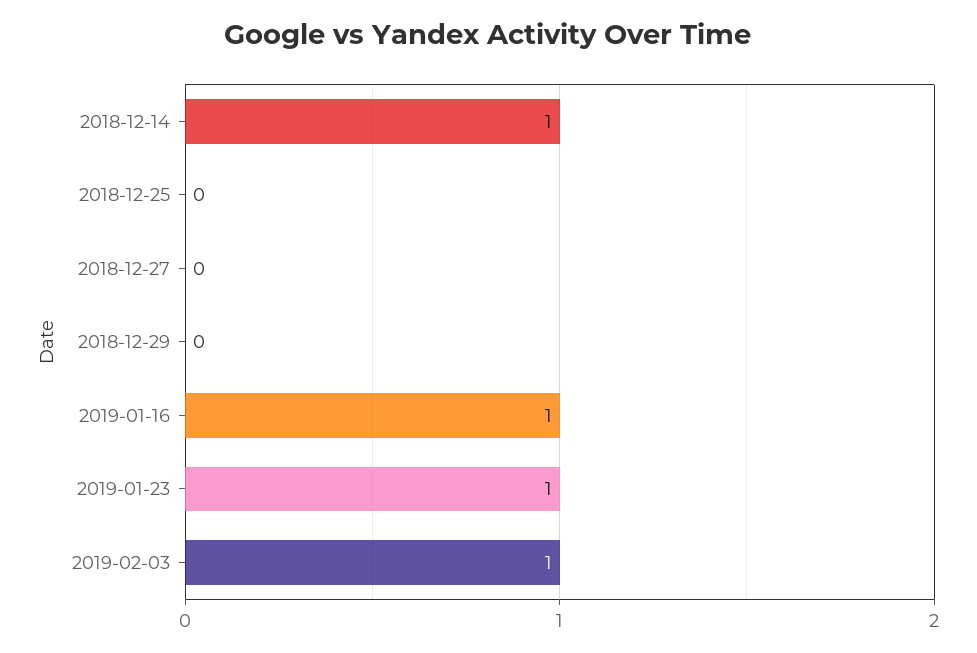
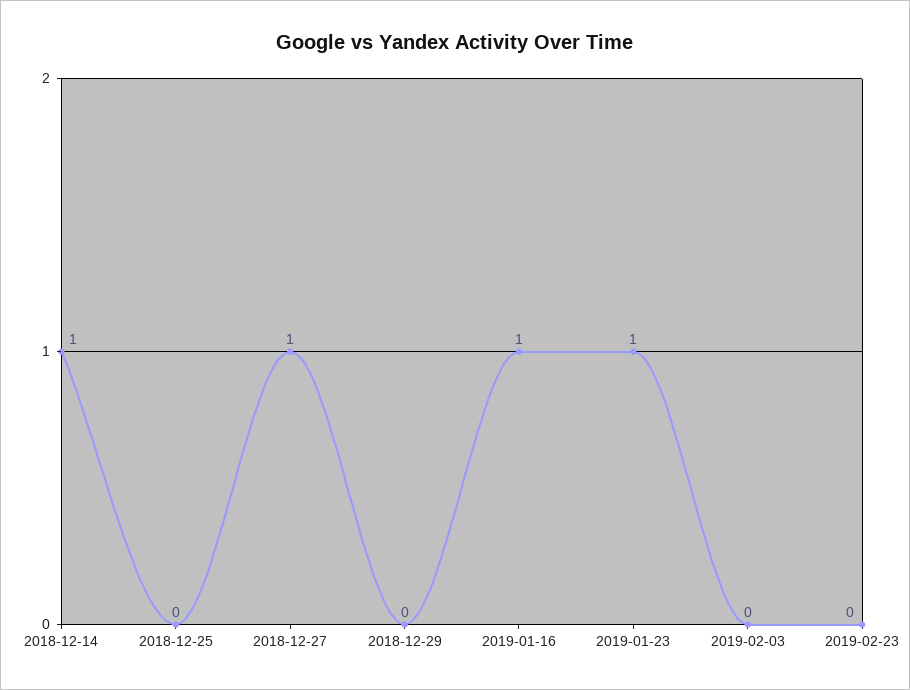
2018-12-27: 0 -> 1
2019-02-03: 1 -> 0
2019-02-23: none -> 0

